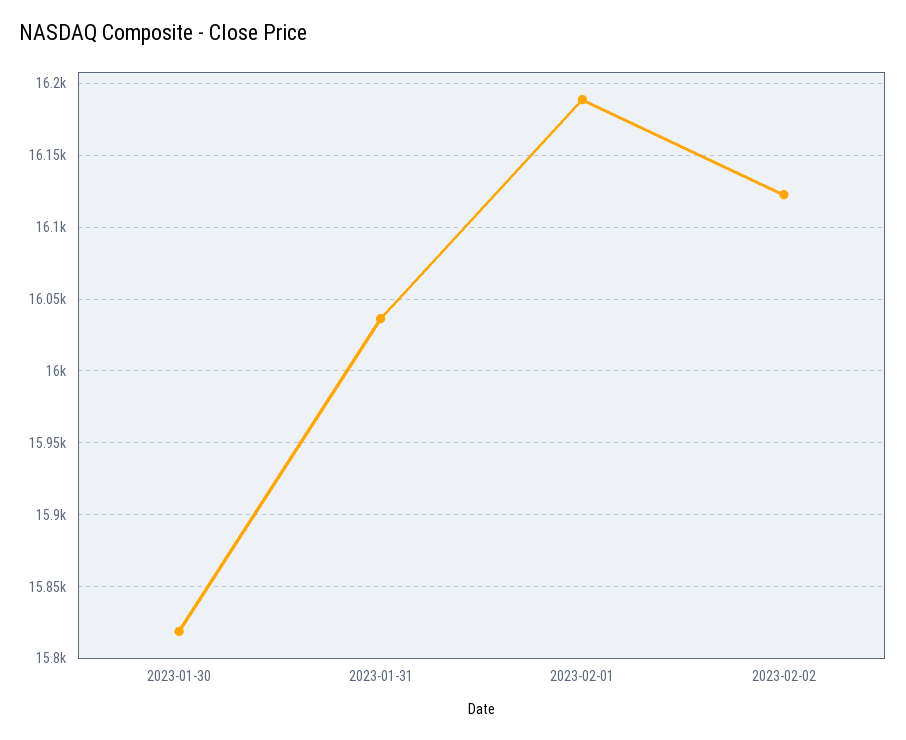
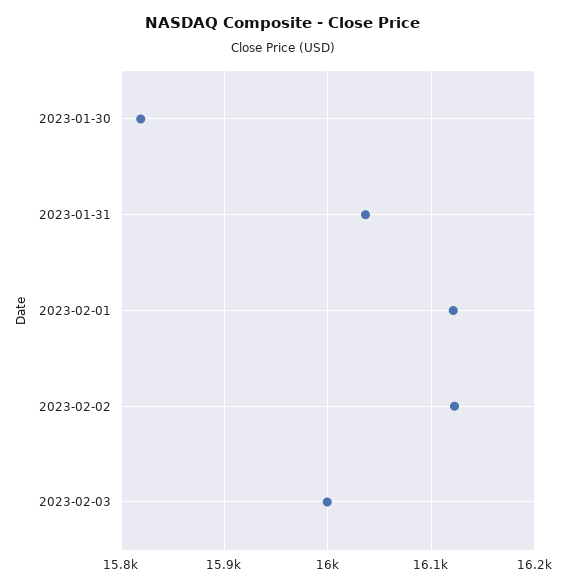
2023-02-01: 16190 -> 16120
2023-02-03: none -> 16000

